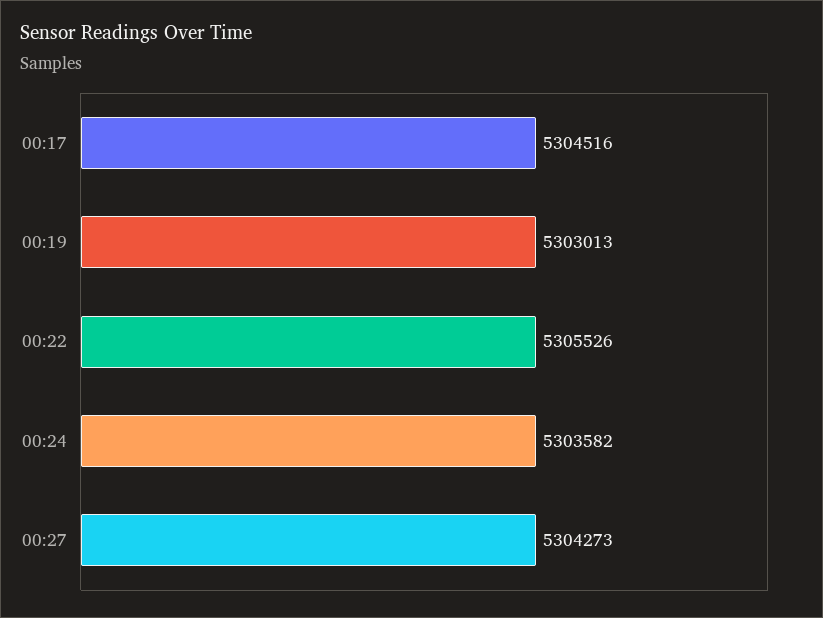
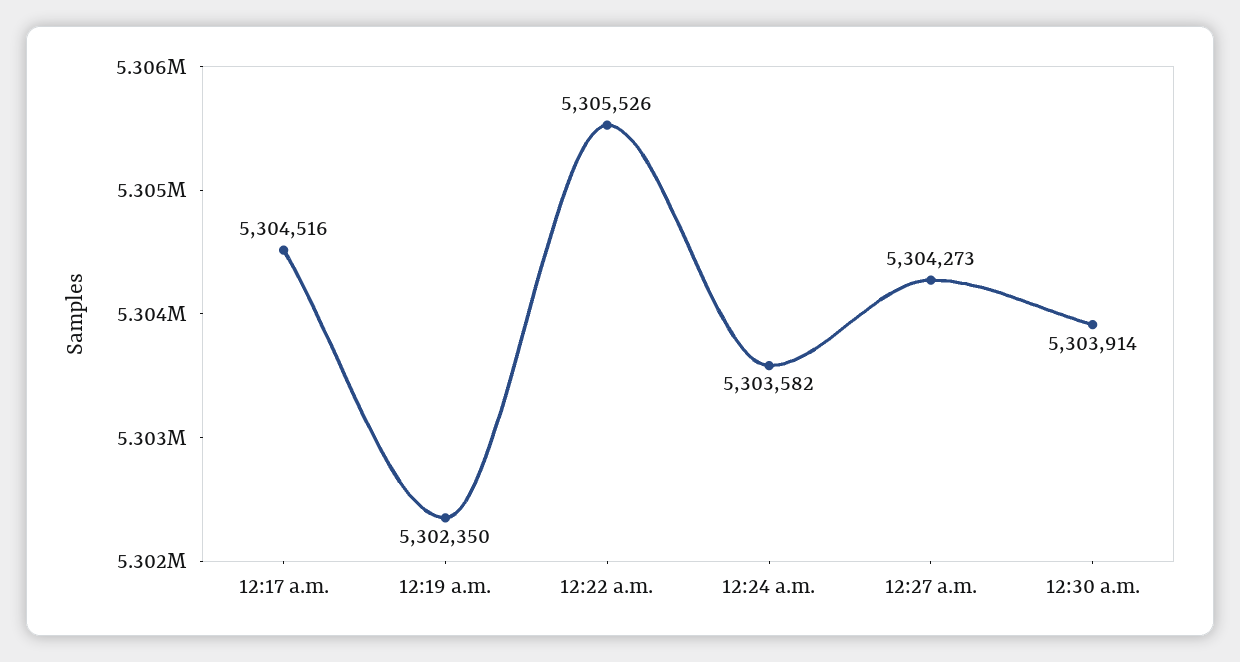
00:19: 5303013 -> 5302350
12:30 a.m.: none -> 5303914

